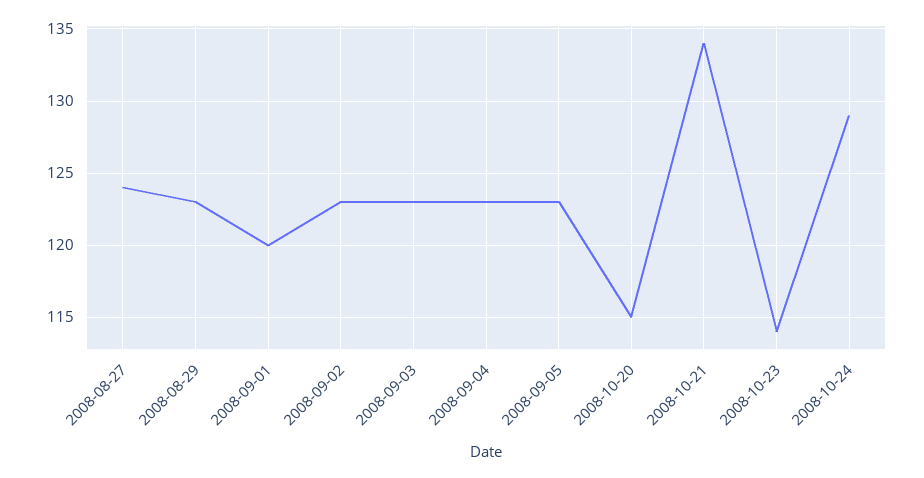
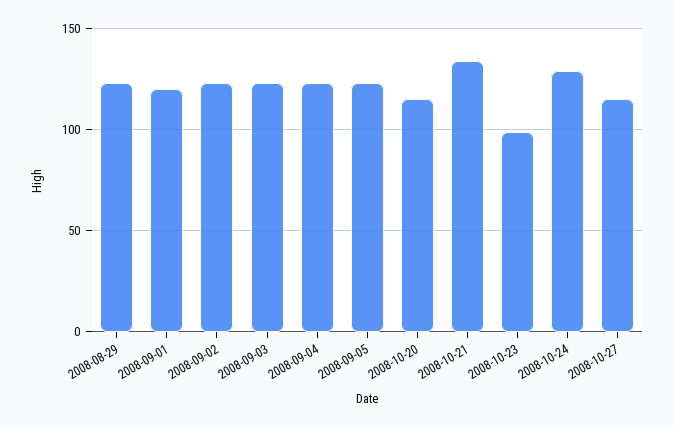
2008-08-27: 124 -> none
2008-10-23: 114 -> 100
2008-10-27: none -> 115

